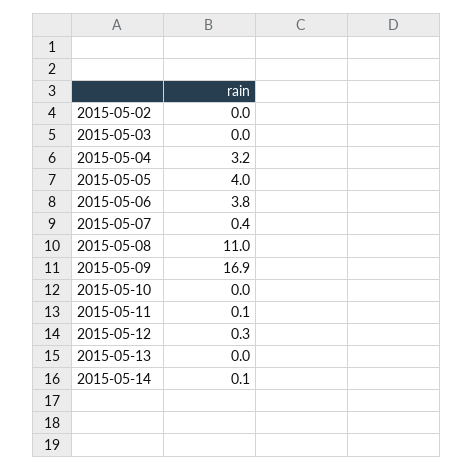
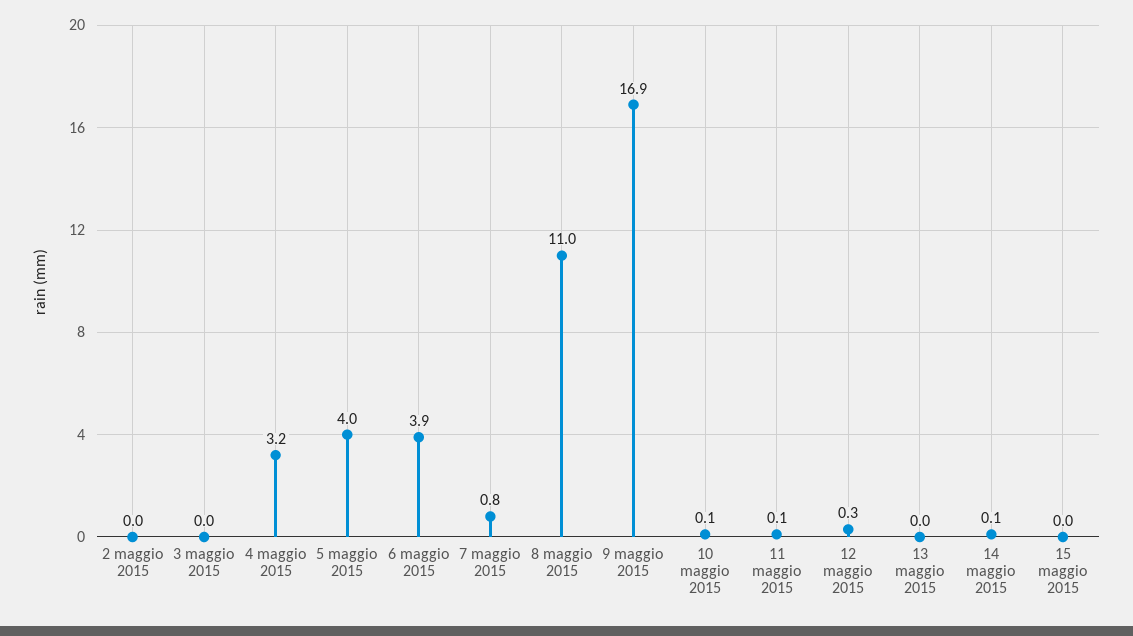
2015-05-06: 3.8 -> 3.9
2015-05-07: 0.4 -> 0.8
2015-05-10: 0 -> 0.1
15 maggio 2015: none -> 0

